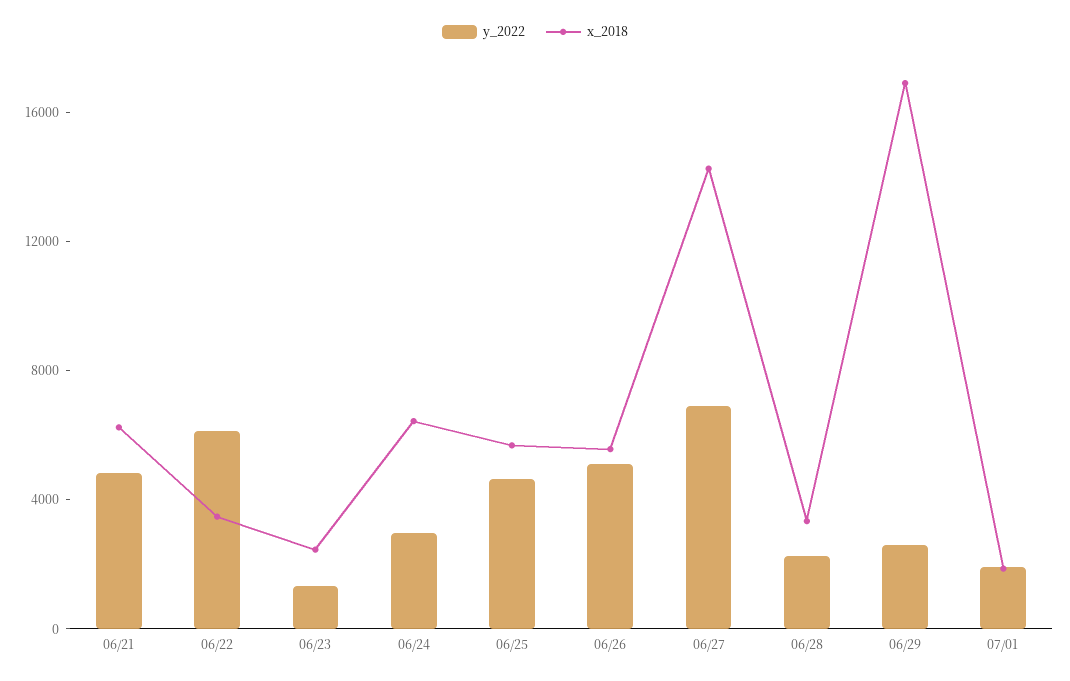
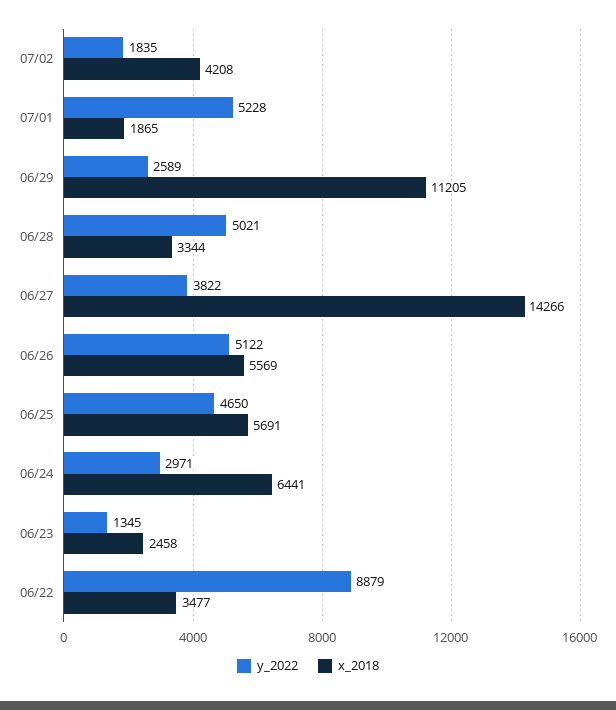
y_2022, 06/21: 5000 -> none
x_2018, 06/21: 6000 -> none
y_2022, 06/22: 6000 -> 8879
y_2022, 06/27: 7000 -> 3822
y_2022, 06/28: 2000 -> 5021
x_2018, 06/29: 17000 -> 11205
y_2022, 07/01: 2000 -> 5228
y_2022, 07/02: none -> 1835
x_2018, 07/02: none -> 4208

